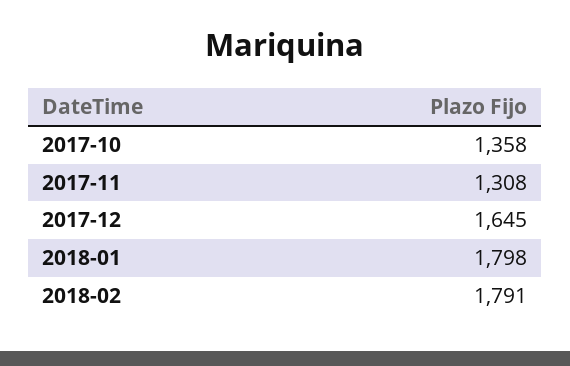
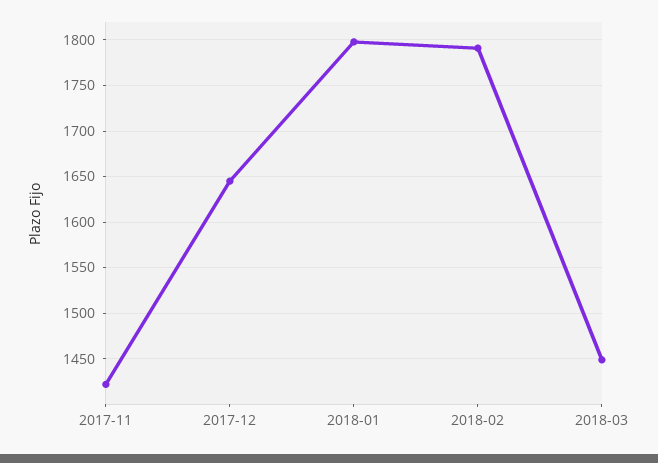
2017-10: 1358 -> none
2017-11: 1308 -> 1420
2018-03: none -> 1450

